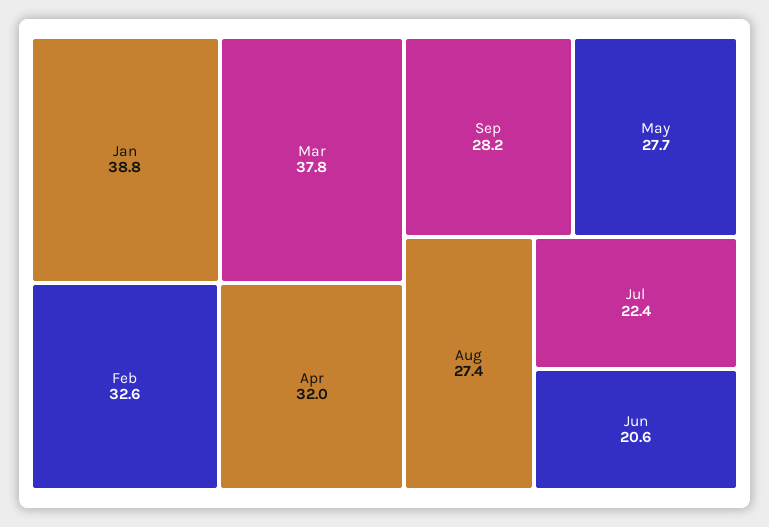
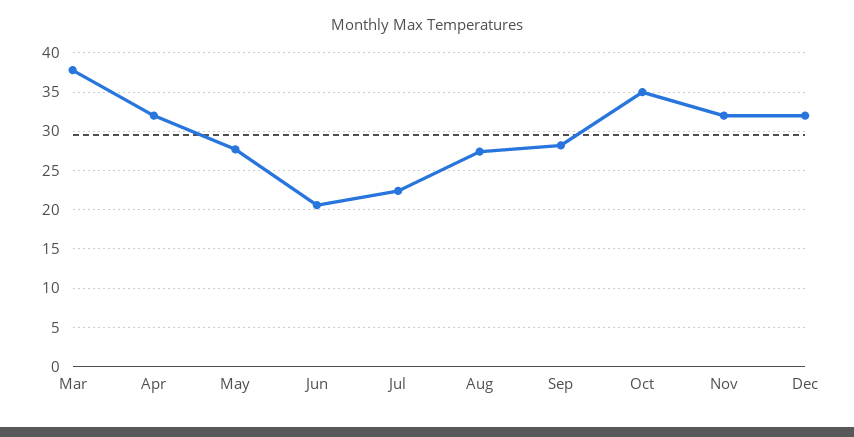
Jan: 38.8 -> none
Feb: 32.6 -> none
Oct: none -> 35
Nov: none -> 32
Dec: none -> 32

